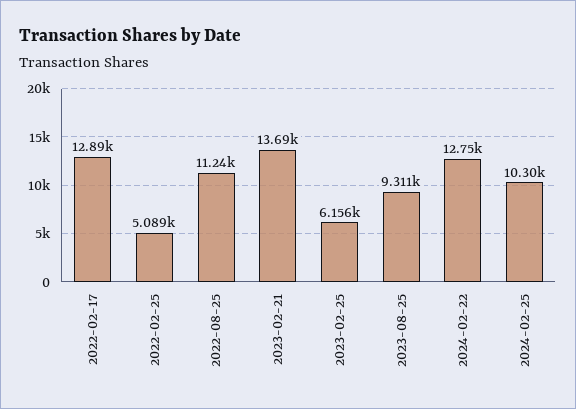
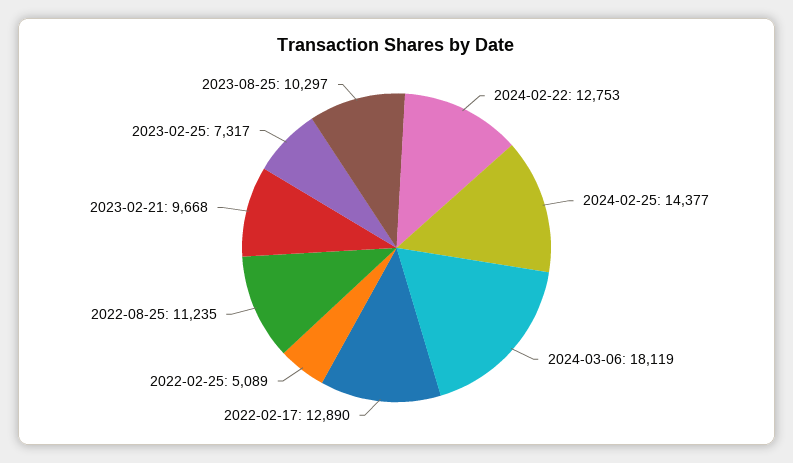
2023-02-21: 13690 -> 9668
2023-02-25: 6156 -> 7317
2023-08-25: 9311 -> 10297
2024-02-25: 10300 -> 14377
2024-03-06: none -> 18119

